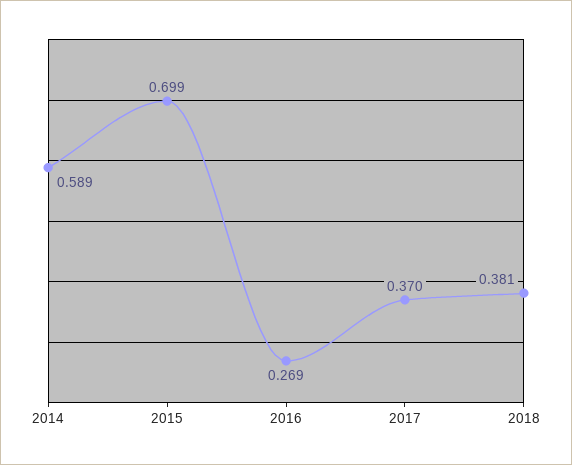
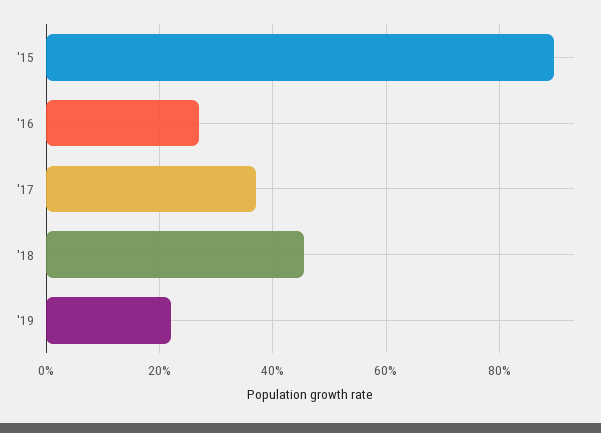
2014: 0.589 -> none
2015: 0.699 -> 0.9
2018: 0.381 -> 0.46
'19: none -> 0.22

